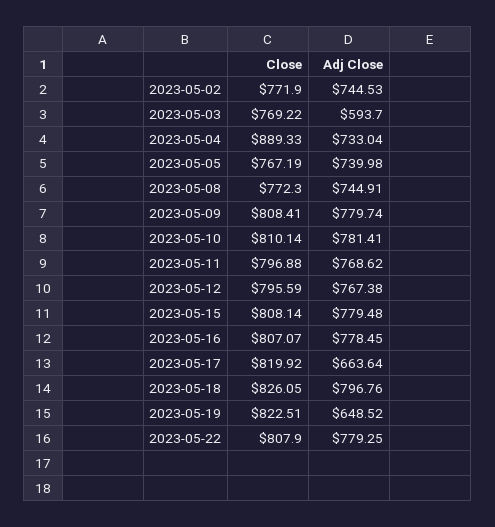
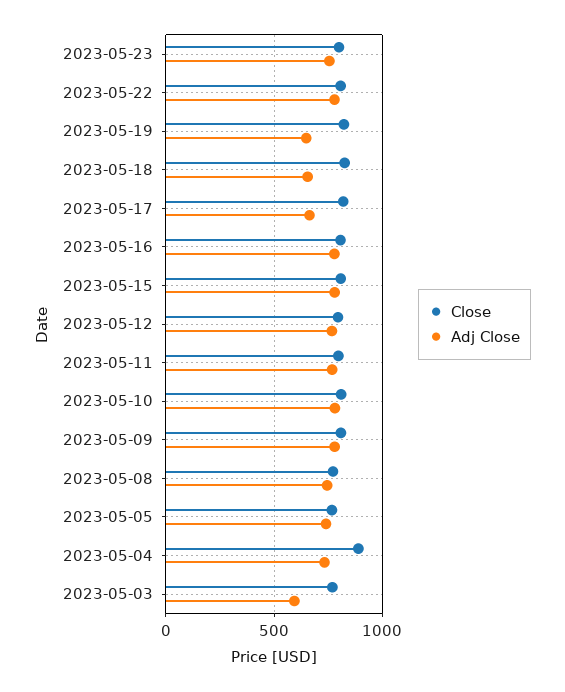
Close, 2023-05-02: 771.9 -> none
Adj Close, 2023-05-02: 744.53 -> none
Adj Close, 2023-05-18: 796.76 -> 650
Close, 2023-05-23: none -> 800
Adj Close, 2023-05-23: none -> 750

